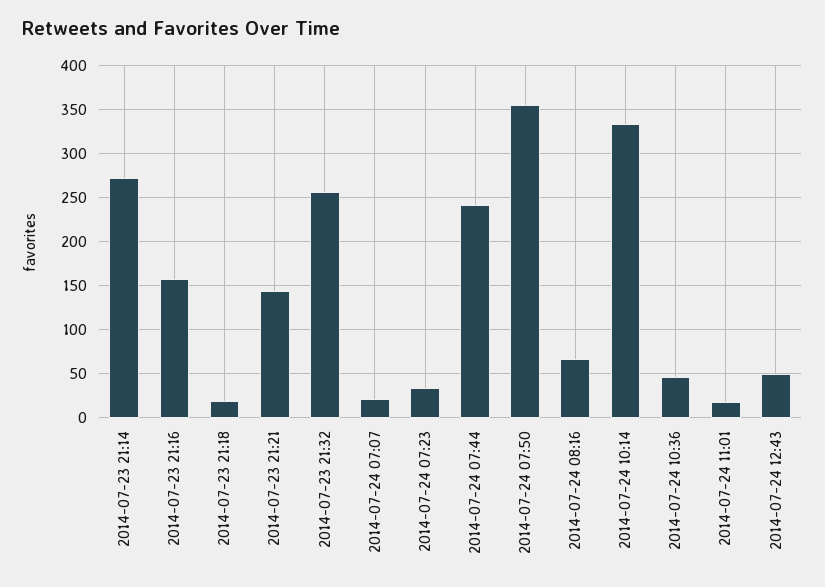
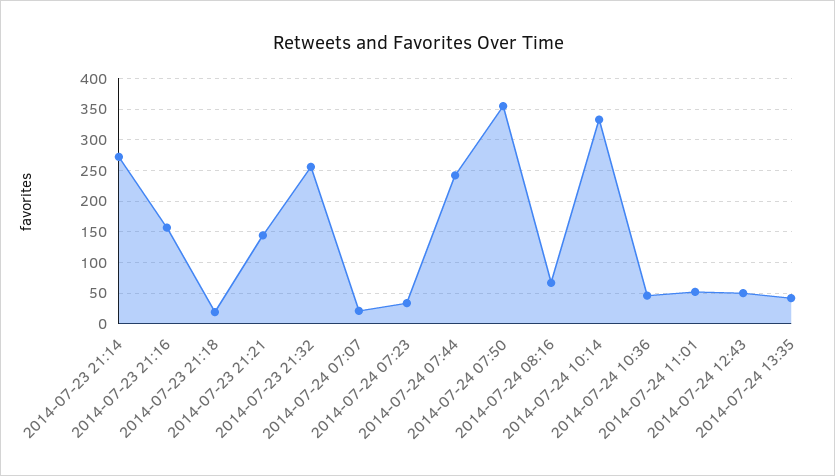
2014-07-24 11:01: 20 -> 50
2014-07-24 13:35: none -> 40

